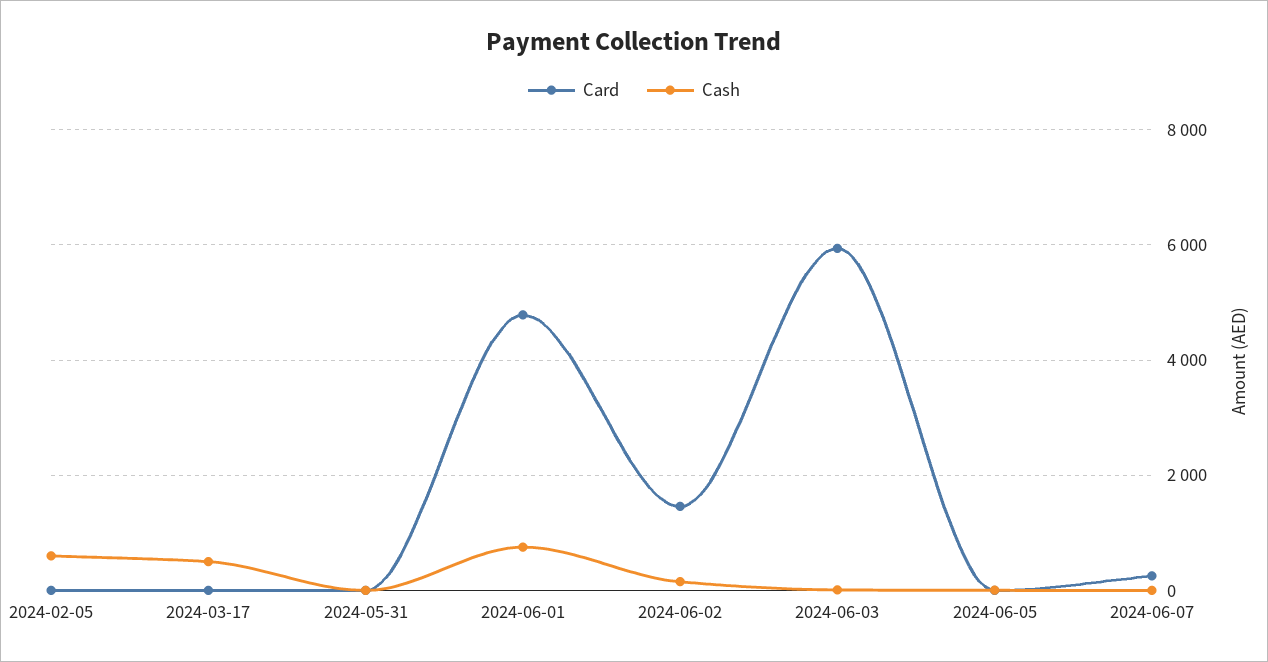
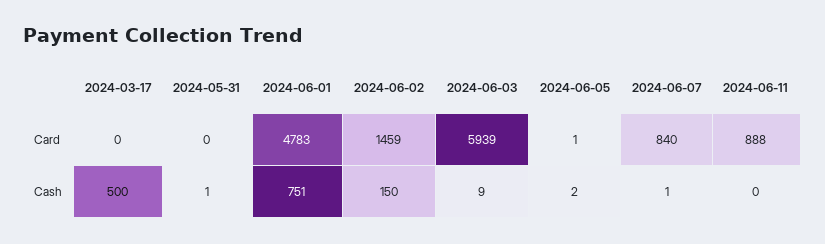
Card, 2024-02-05: 0 -> none
Cash, 2024-02-05: 600 -> none
Card, 2024-06-07: 200 -> 840
Card, 2024-06-11: none -> 888
Cash, 2024-06-11: none -> 0

